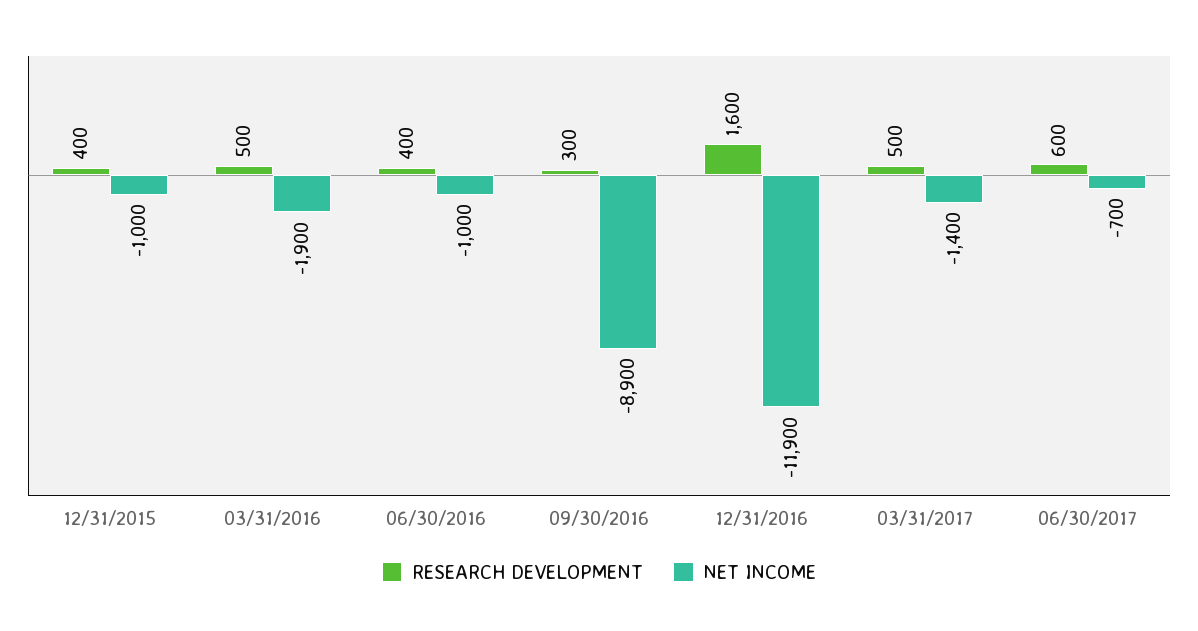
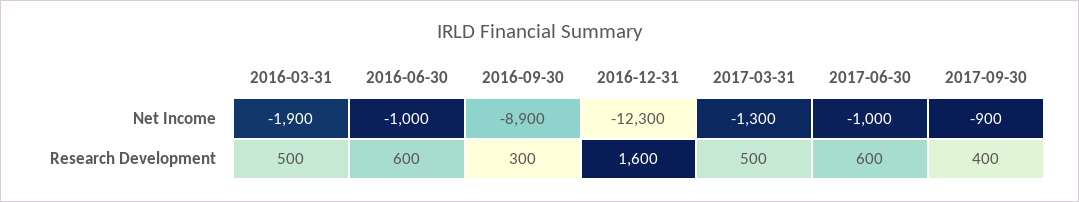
RESEARCH DEVELOPMENT, 12/31/2015: 400 -> none
NET INCOME, 12/31/2015: -1000 -> none
RESEARCH DEVELOPMENT, 06/30/2016: 400 -> 600
NET INCOME, 12/31/2016: -11900 -> -12300
NET INCOME, 03/31/2017: -1400 -> -1300
NET INCOME, 06/30/2017: -700 -> -1000
NET INCOME, 2017-09-30: none -> -900
RESEARCH DEVELOPMENT, 2017-09-30: none -> 400

